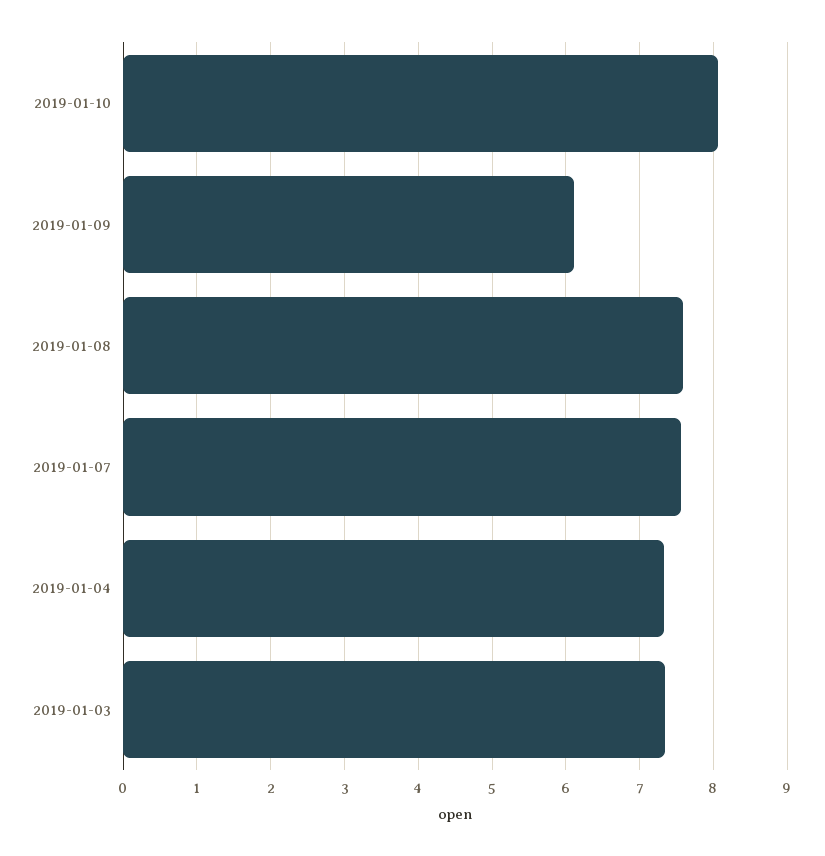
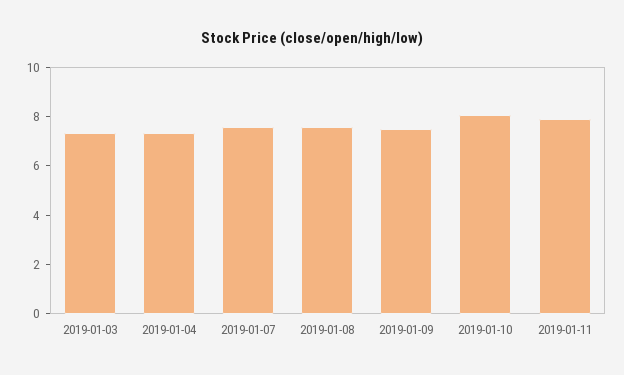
2019-01-09: 6.1 -> 7.5
2019-01-11: none -> 8

